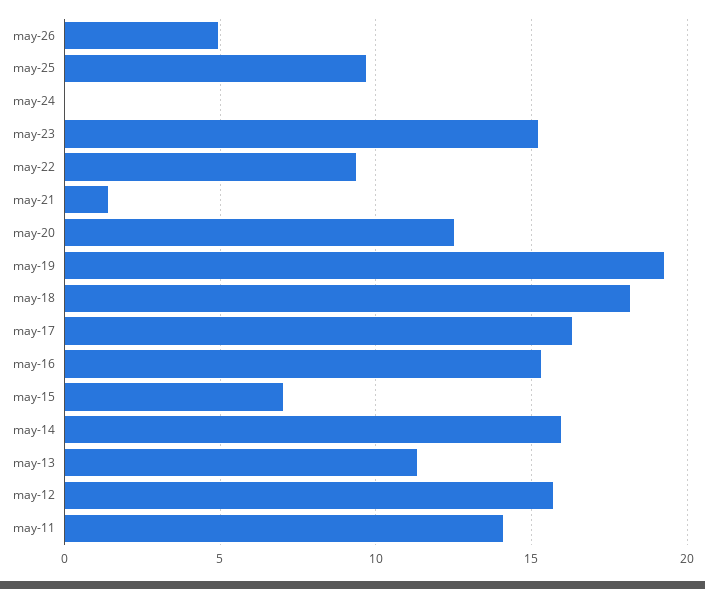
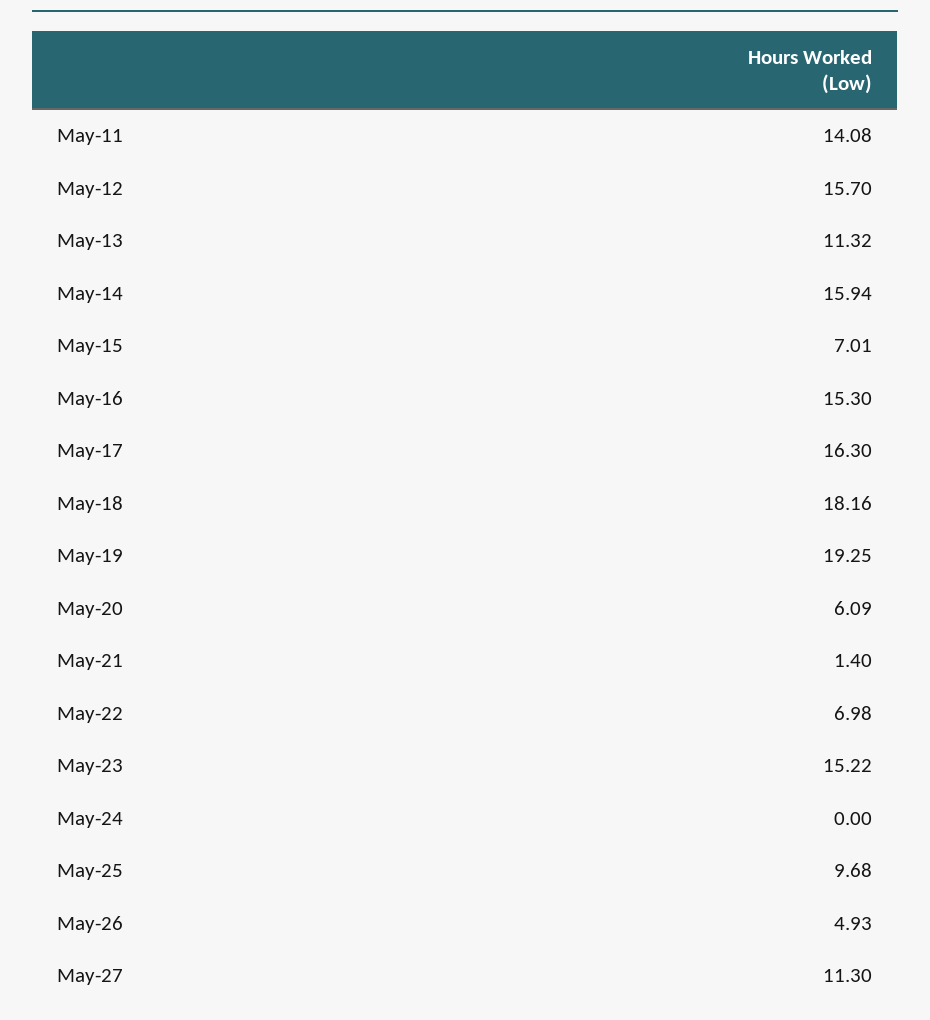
may-22: 9.5 -> 6.98
may-20: 12.5 -> 6.09
May-27: none -> 11.3

